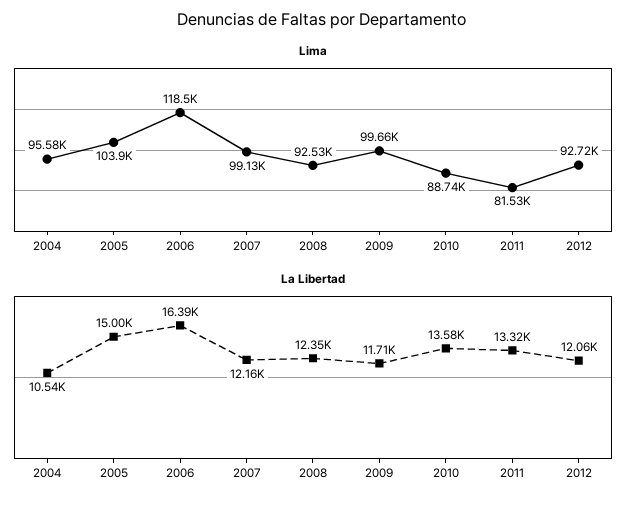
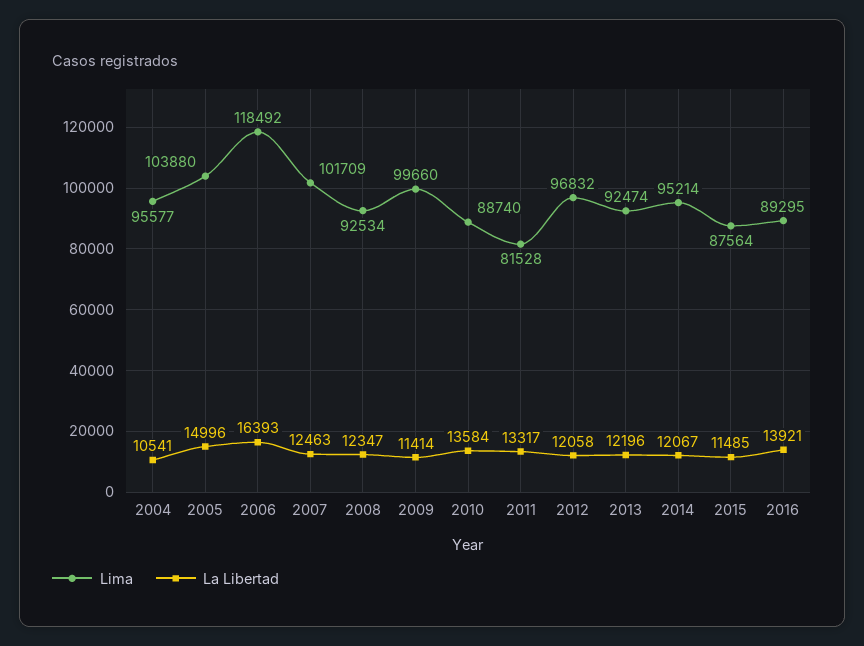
Lima, 2007: 99130 -> 101709
Lima, 2012: 92720 -> 96832
La Libertad, 2007: 12160 -> 12463
La Libertad, 2009: 11710 -> 11414
Lima, 2013: none -> 92474
La Libertad, 2013: none -> 12196
Lima, 2014: none -> 95214
La Libertad, 2014: none -> 12067
Lima, 2015: none -> 87564
La Libertad, 2015: none -> 11485
Lima, 2016: none -> 89295
La Libertad, 2016: none -> 13921

